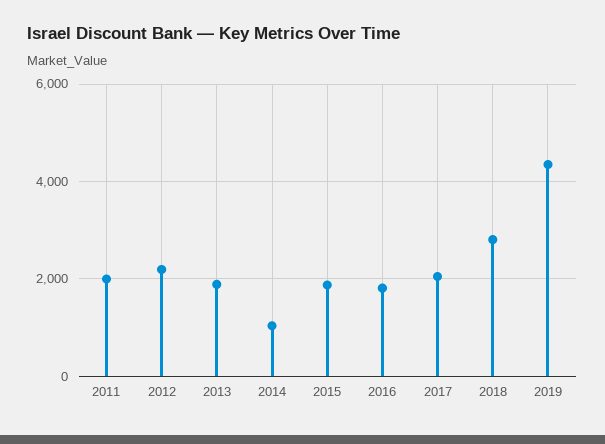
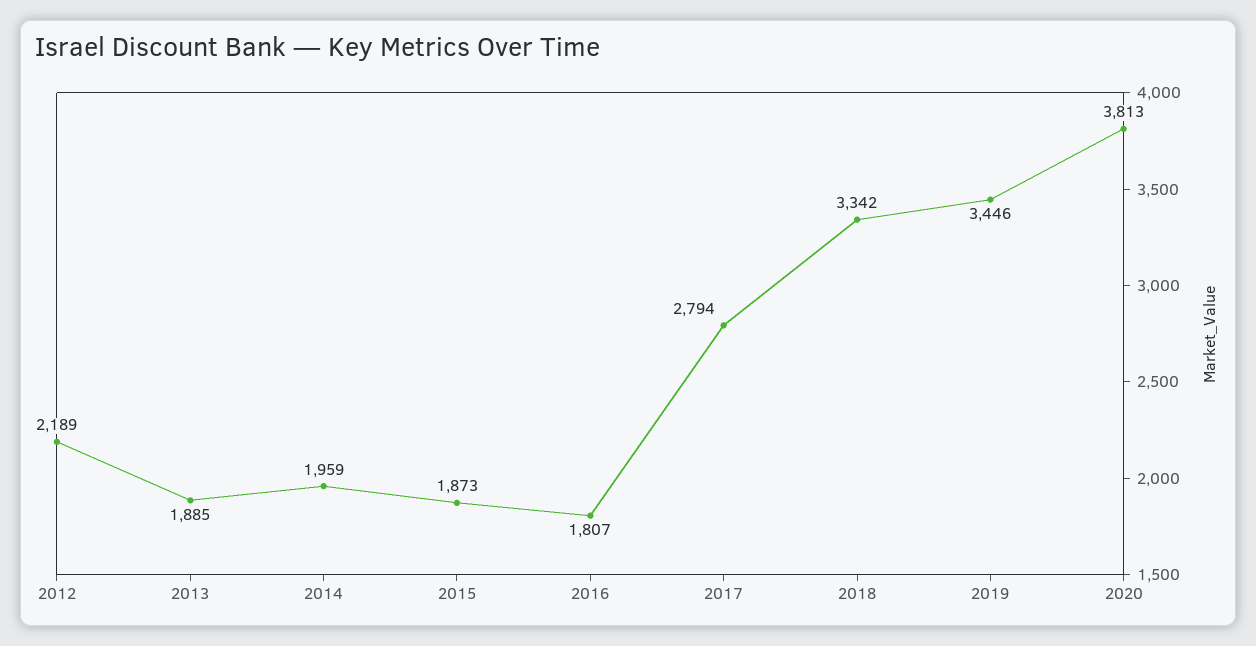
2011: 2000 -> none
2014: 1000 -> 1959
2017: 2000 -> 2794
2018: 2800 -> 3342
2019: 4400 -> 3446
2020: none -> 3813

